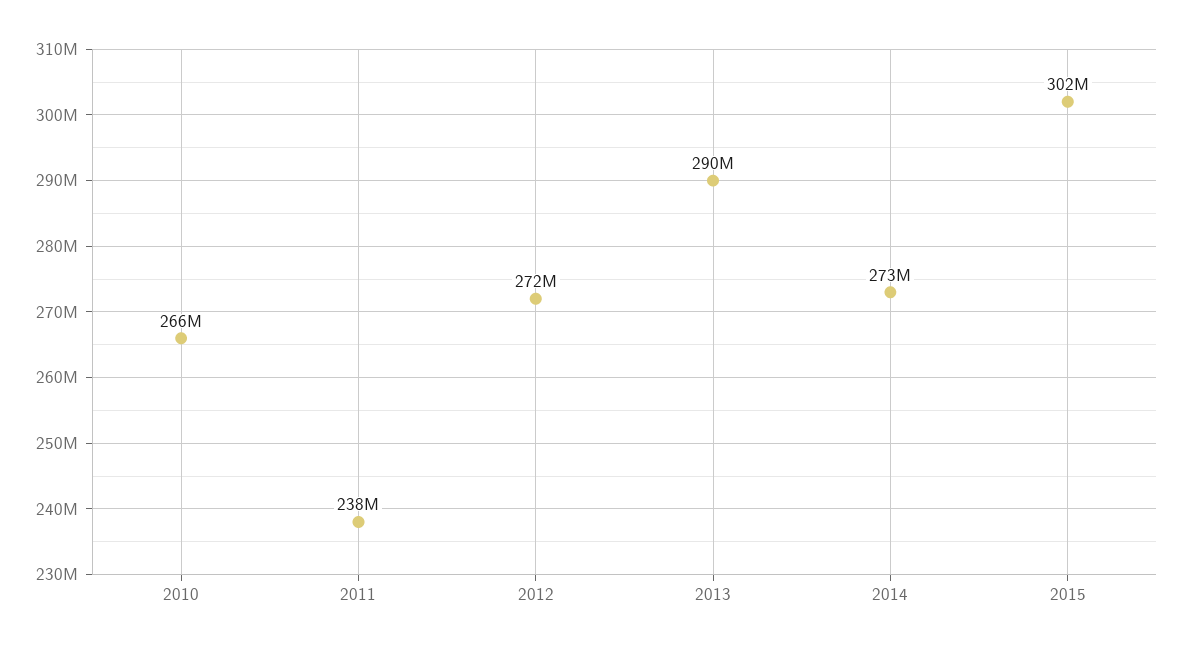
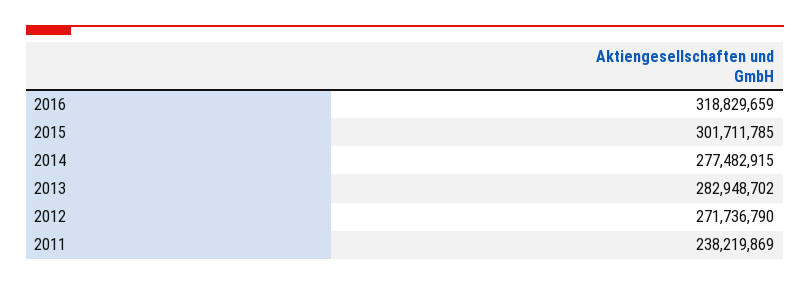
2010: 266000000 -> none
2013: 290000000 -> 282948702
2014: 273000000 -> 277482915
2016: none -> 318829659

